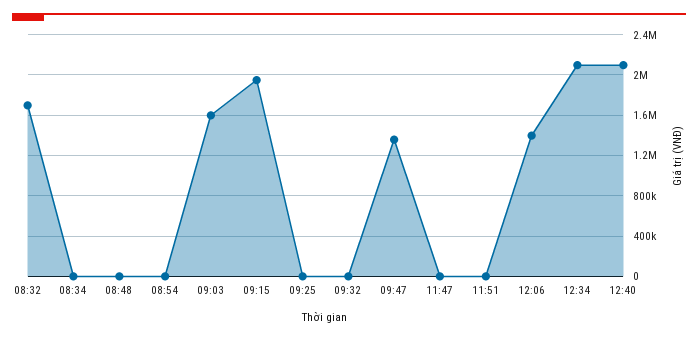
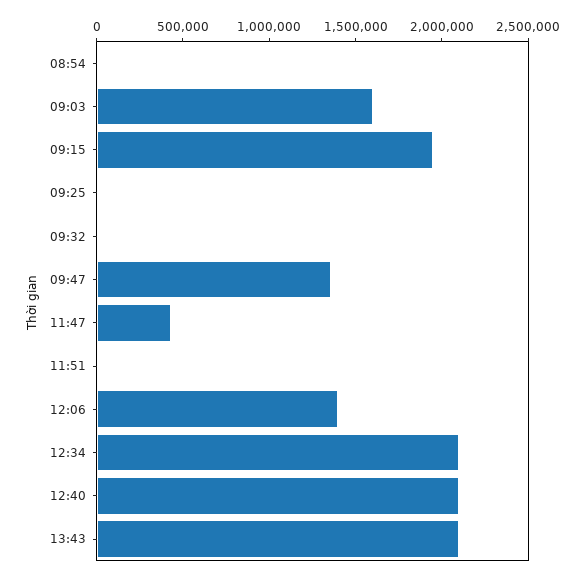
08:32: 1700000 -> none
08:34: 0 -> none
08:48: 0 -> none
11:47: 0 -> 400000
13:43: none -> 2100000

